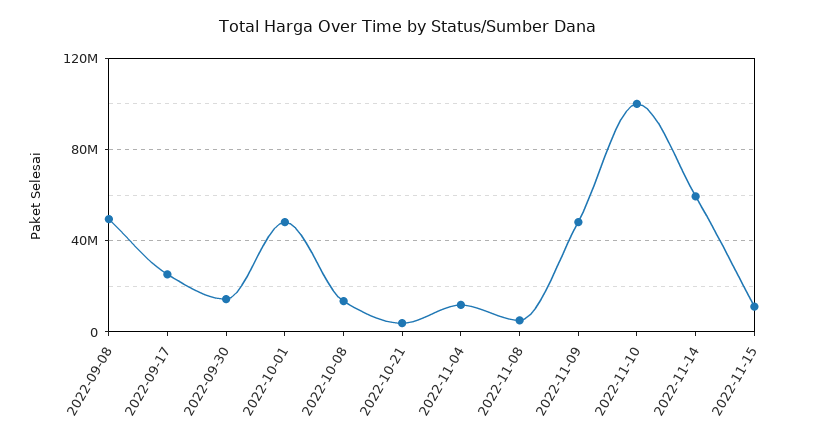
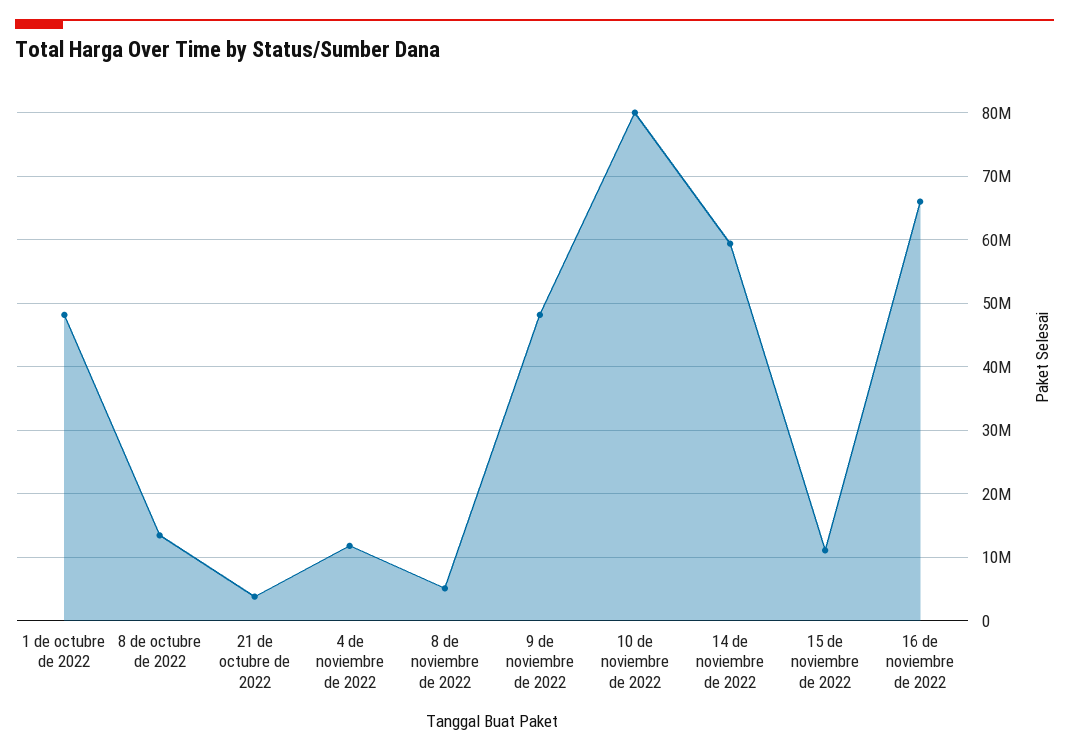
2022-09-08: 50000000 -> none
2022-09-17: 25000000 -> none
2022-09-30: 15000000 -> none
2022-11-10: 100000000 -> 80000000
16 de noviembre de 2022: none -> 66000000

